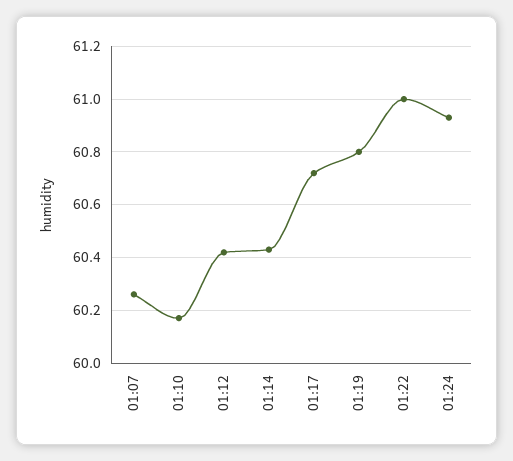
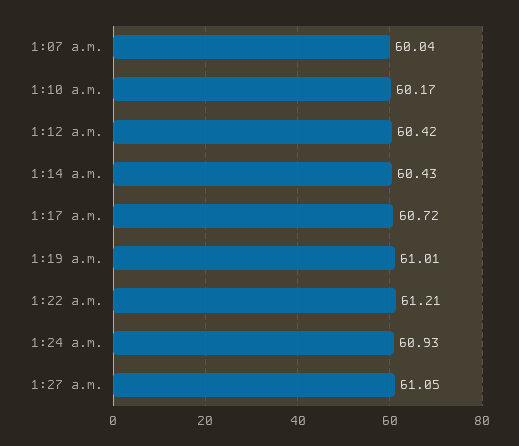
01:07: 60.25 -> 60.04
01:19: 60.8 -> 61.01
01:22: 61 -> 61.21
1:27 a.m.: none -> 61.05

